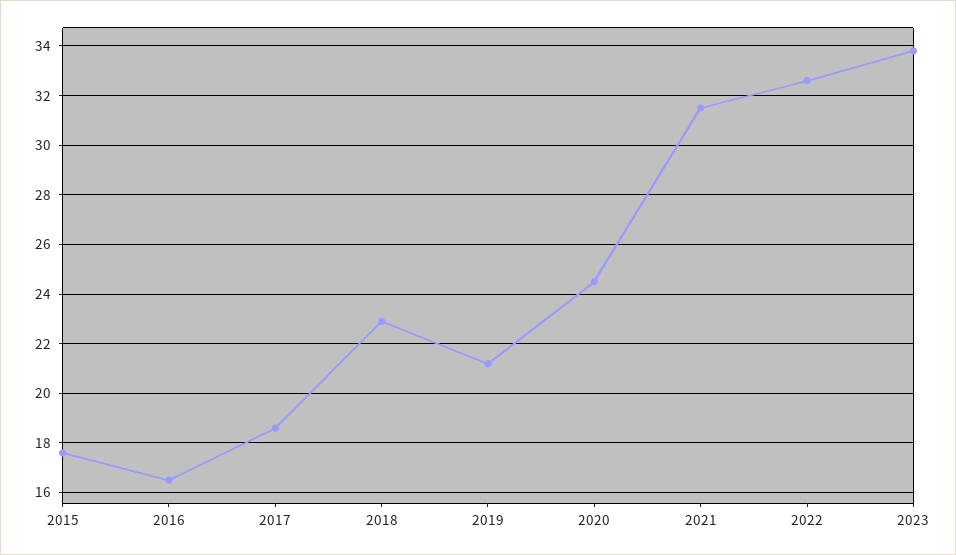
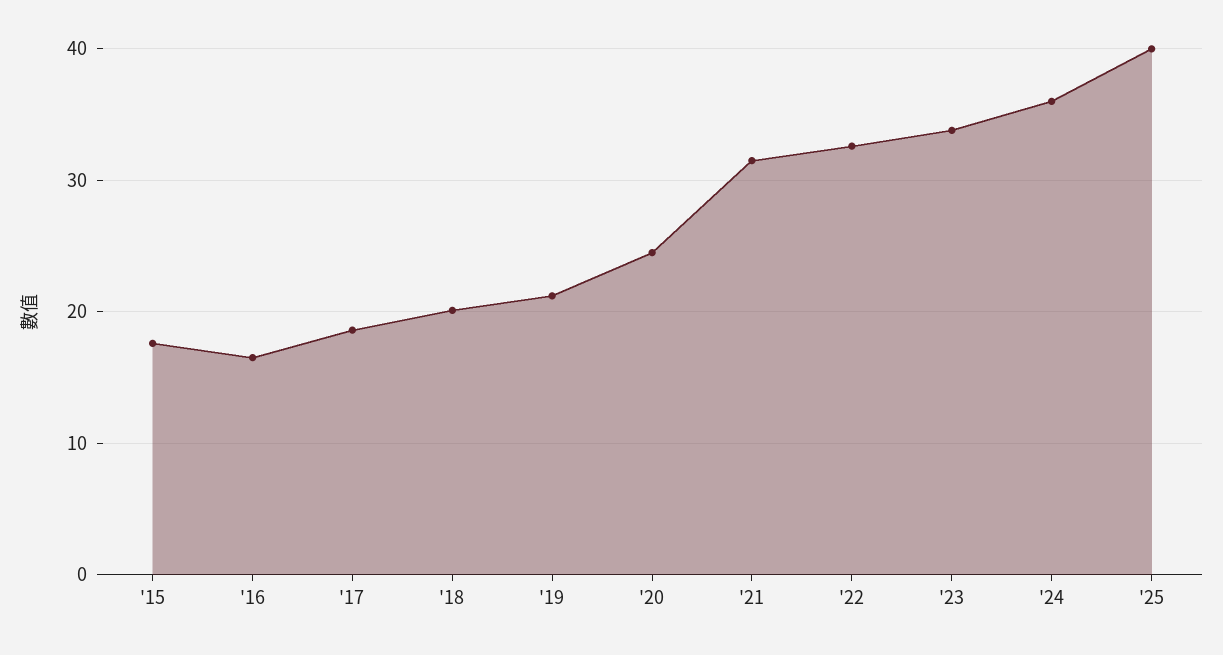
2018: 23 -> 20
'24: none -> 36
'25: none -> 40

